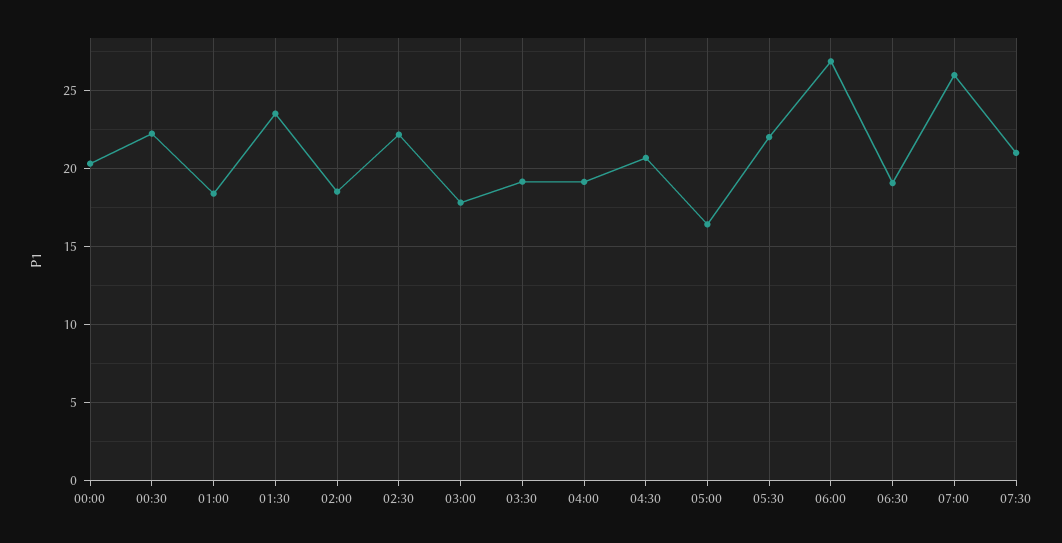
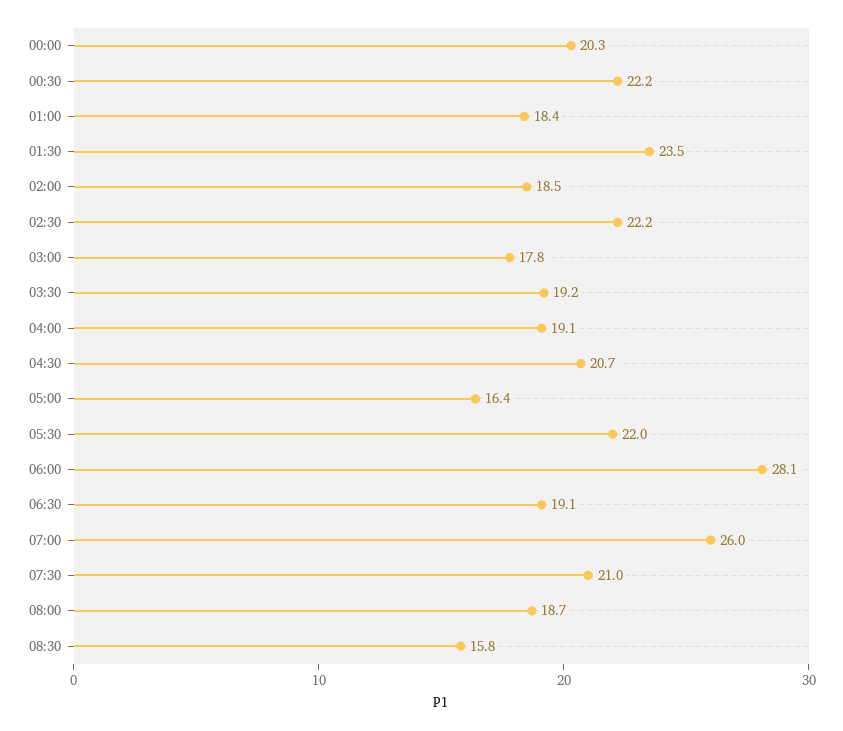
06:00: 27 -> 28.1
08:00: none -> 18.7
08:30: none -> 15.8

